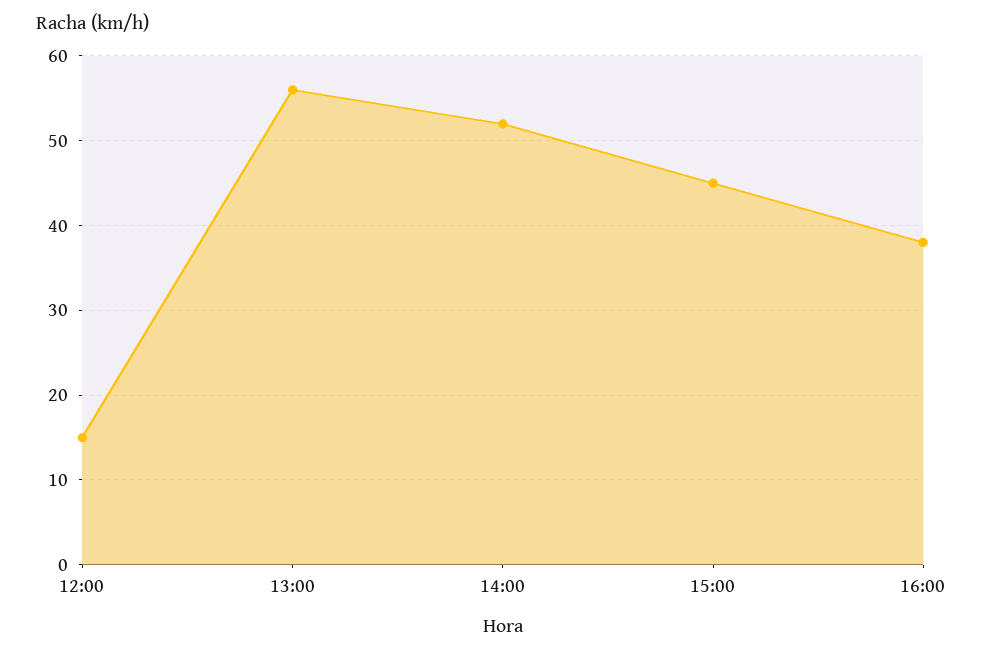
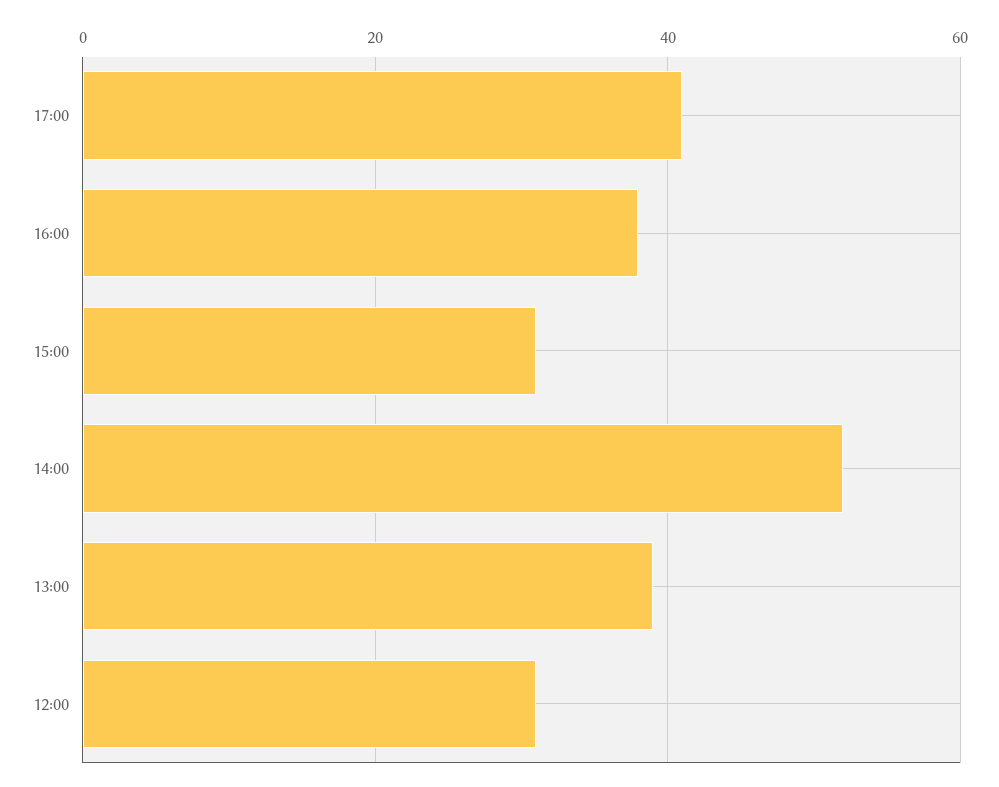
12:00: 15 -> 30
13:00: 56 -> 40
15:00: 45 -> 30
17:00: none -> 40

